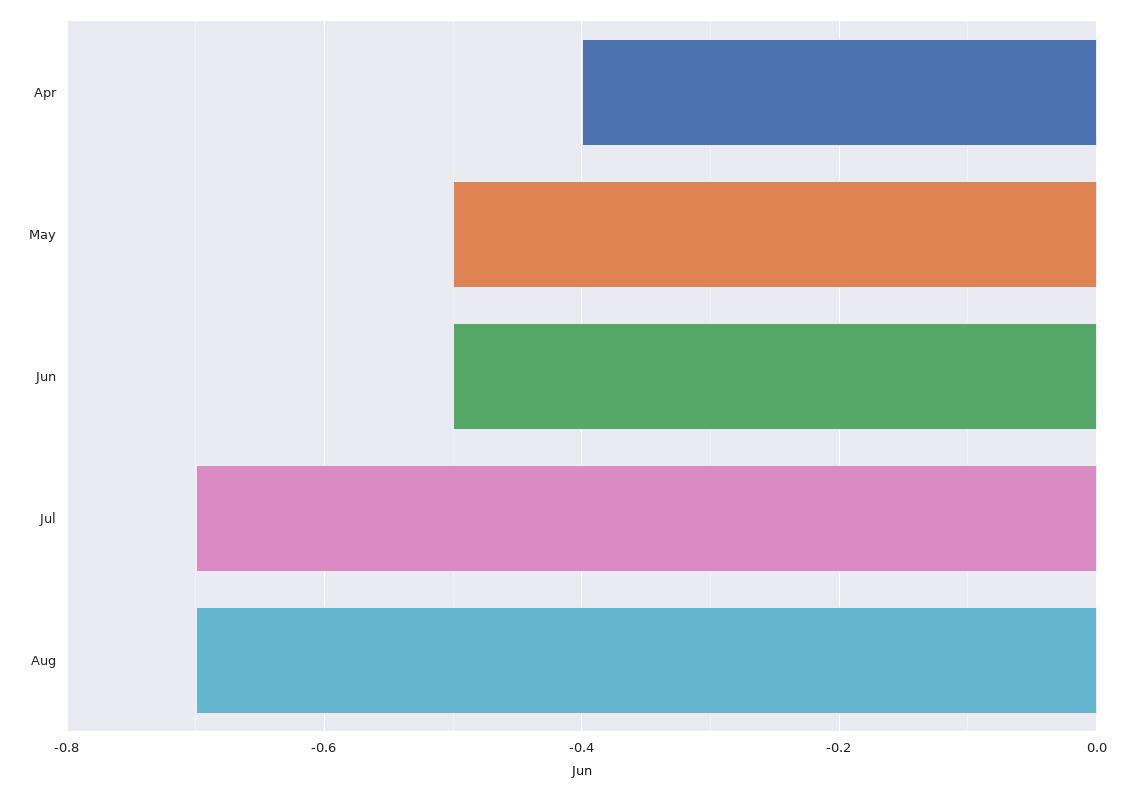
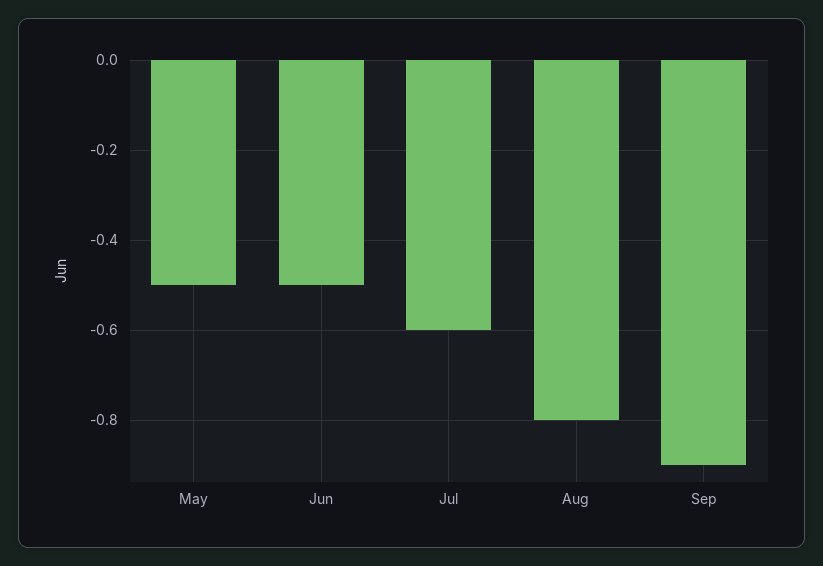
Apr: -0.4 -> none
Jul: -0.7 -> -0.6
Aug: -0.7 -> -0.8
Sep: none -> -0.9

